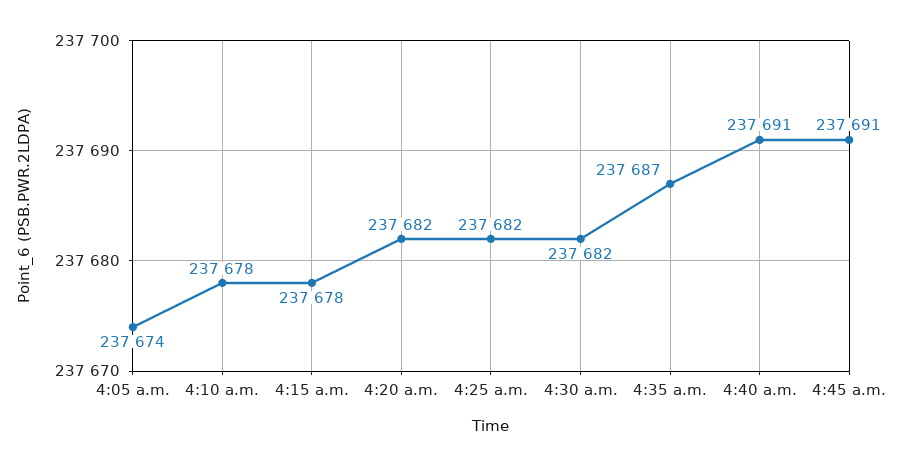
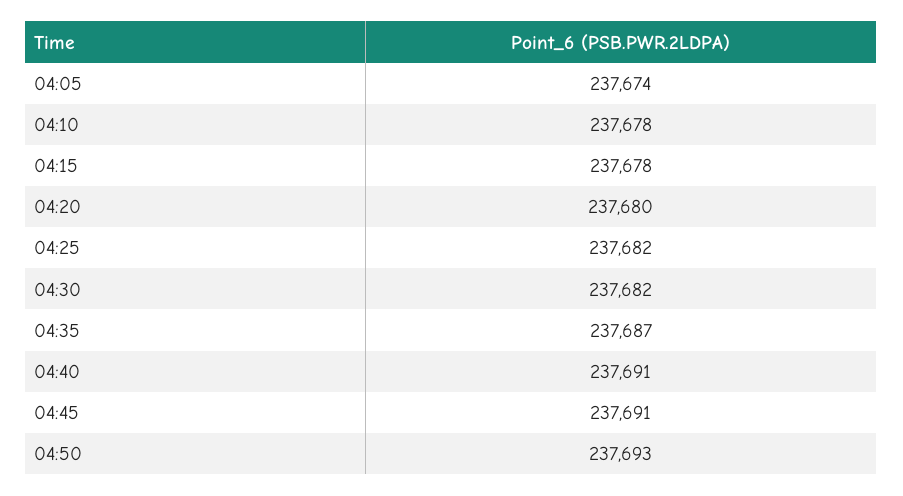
4:20 a.m.: 237682 -> 237680
04:50: none -> 237693

